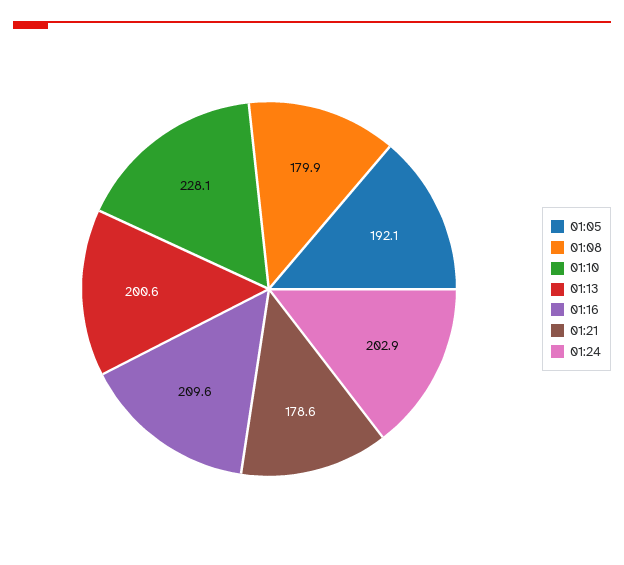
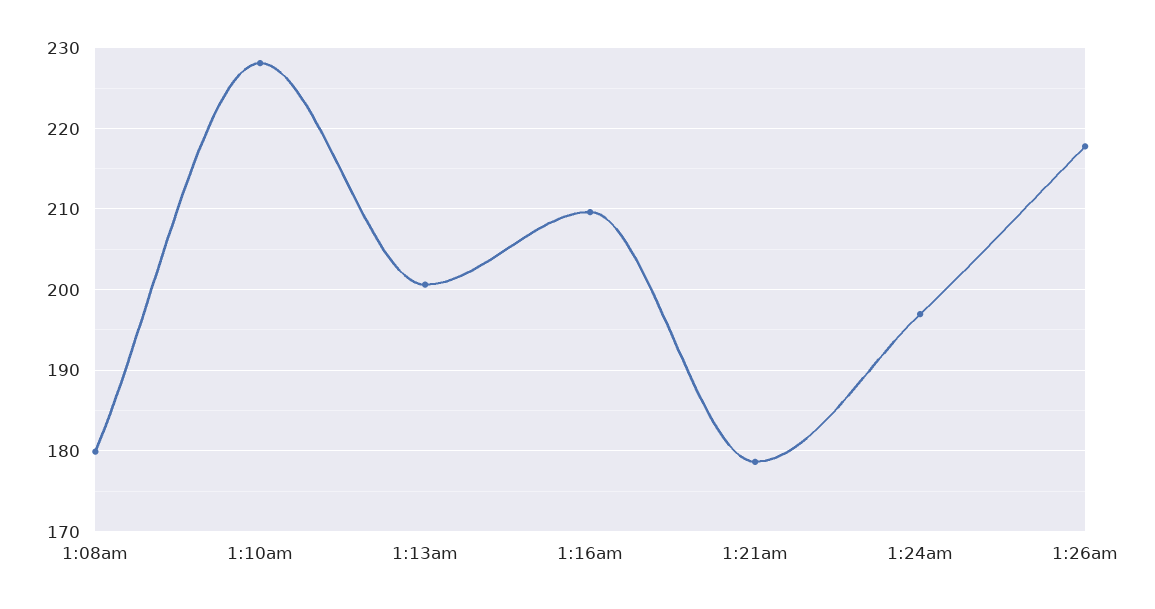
01:05: 192.1 -> none
01:24: 202.9 -> 197
1:26am: none -> 218

